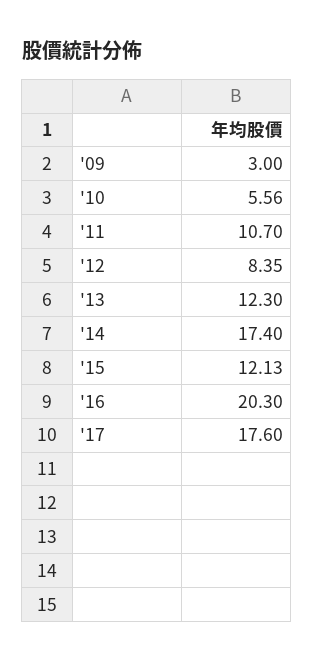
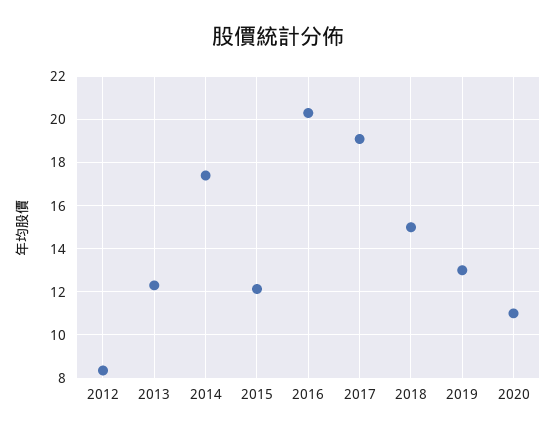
'09: 3 -> none
'10: 5.56 -> none
'11: 10.7 -> none
'17: 17.6 -> 19
2018: none -> 15
2019: none -> 13
2020: none -> 11

